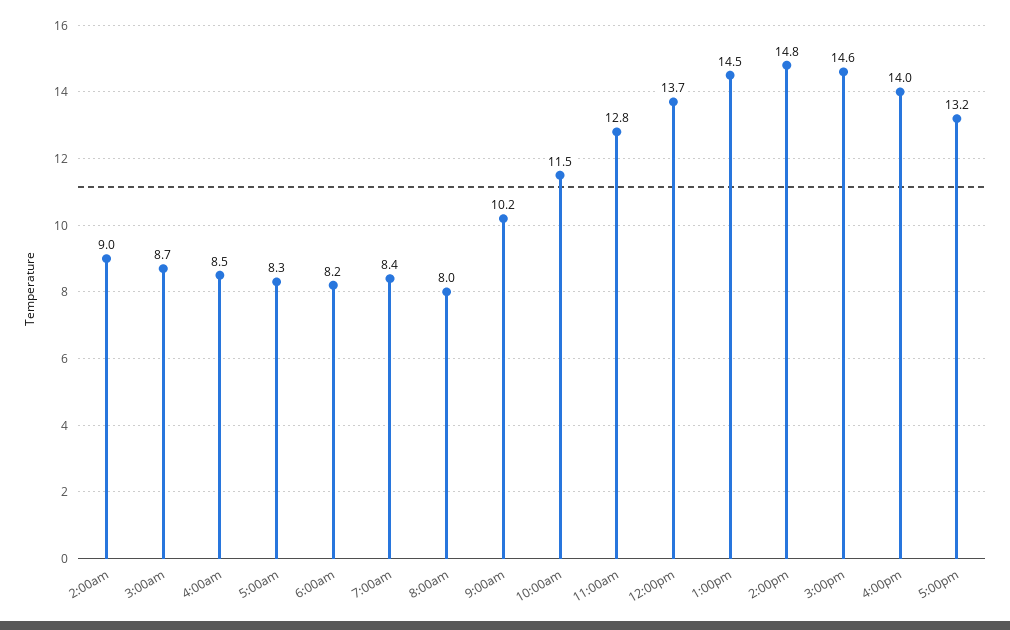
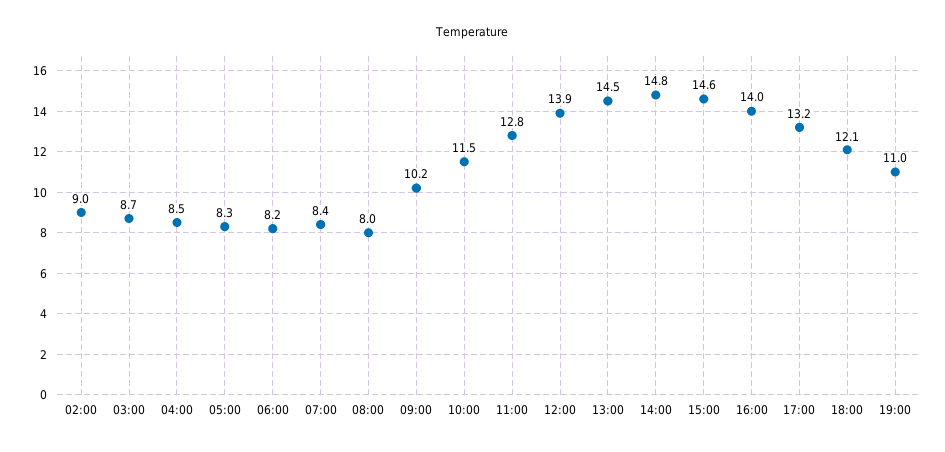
12:00pm: 13.7 -> 13.9
18:00: none -> 12.1
19:00: none -> 11

